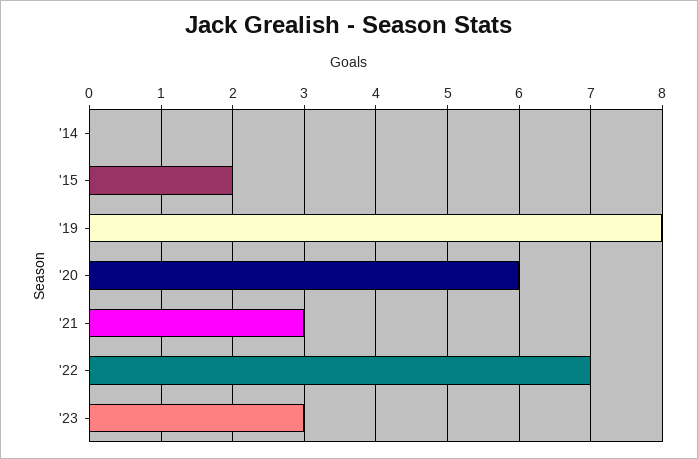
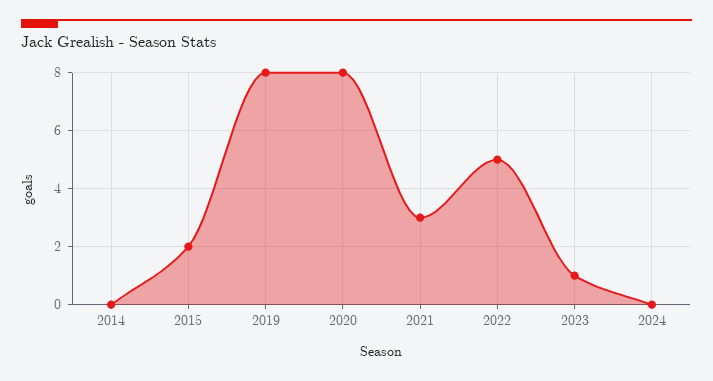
'20: 6 -> 8
'22: 7 -> 5
'23: 3 -> 1
2024: none -> 0

